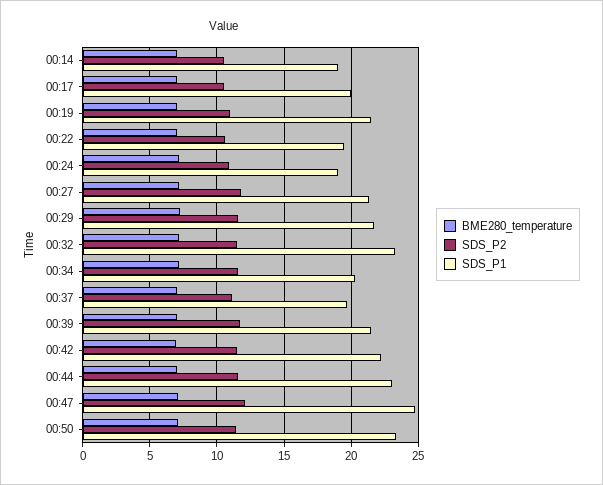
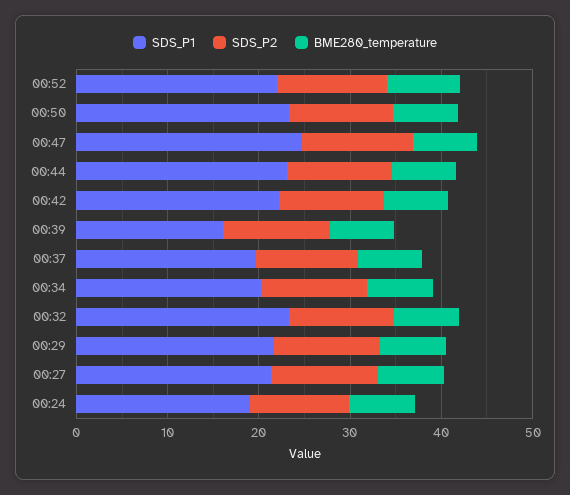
BME280_temperature, 00:14: 7 -> none
SDS_P2, 00:14: 10.5 -> none
SDS_P1, 00:14: 19 -> none
BME280_temperature, 00:17: 7 -> none
SDS_P2, 00:17: 10.5 -> none
SDS_P1, 00:17: 20 -> none
BME280_temperature, 00:19: 7 -> none
SDS_P2, 00:19: 11 -> none
SDS_P1, 00:19: 21.5 -> none
BME280_temperature, 00:22: 7 -> none
SDS_P2, 00:22: 10.5 -> none
SDS_P1, 00:22: 19.5 -> none
SDS_P1, 00:39: 21.5 -> 16
SDS_P1, 00:52: none -> 22
SDS_P2, 00:52: none -> 12
BME280_temperature, 00:52: none -> 8

